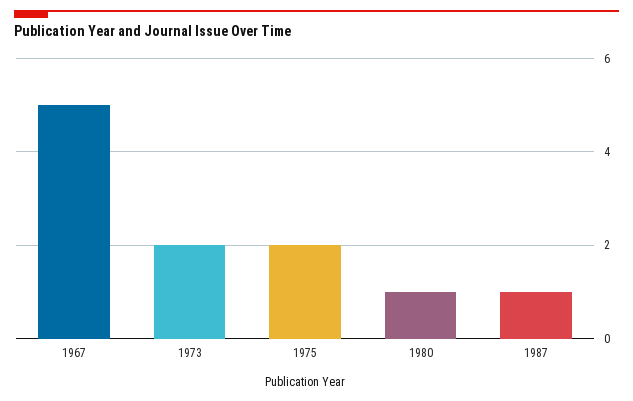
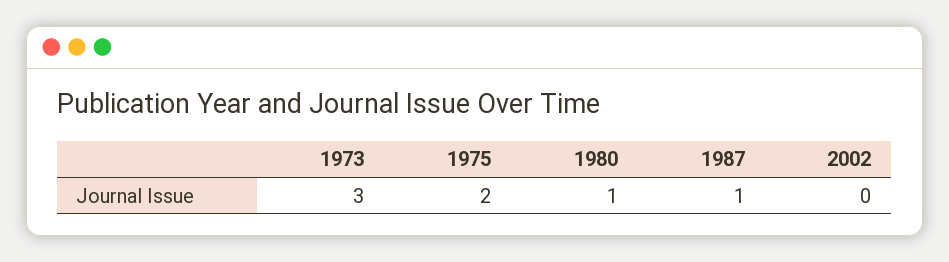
1967: 5 -> none
1973: 2 -> 3
2002: none -> 0

